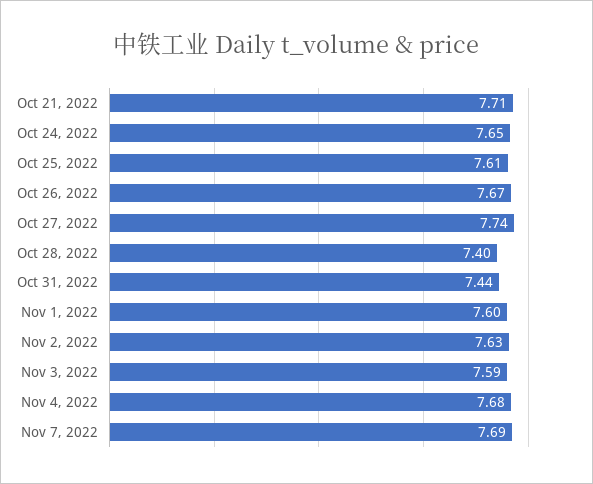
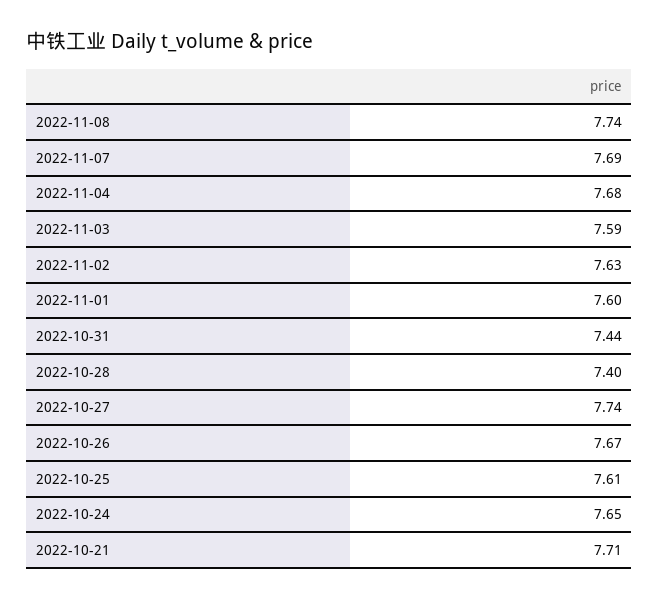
2022-11-08: none -> 7.74

